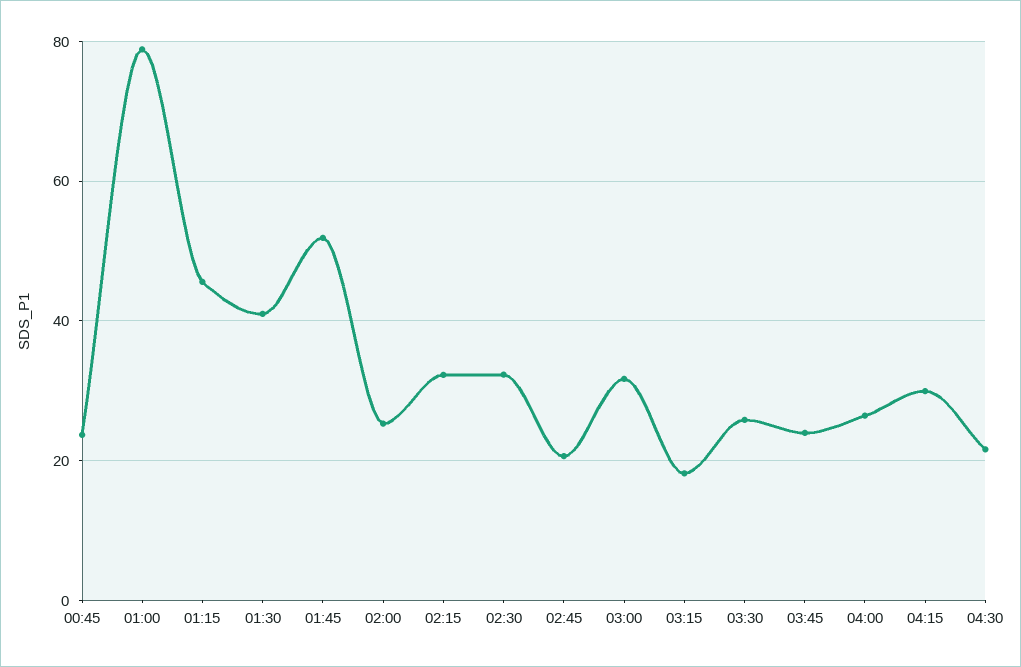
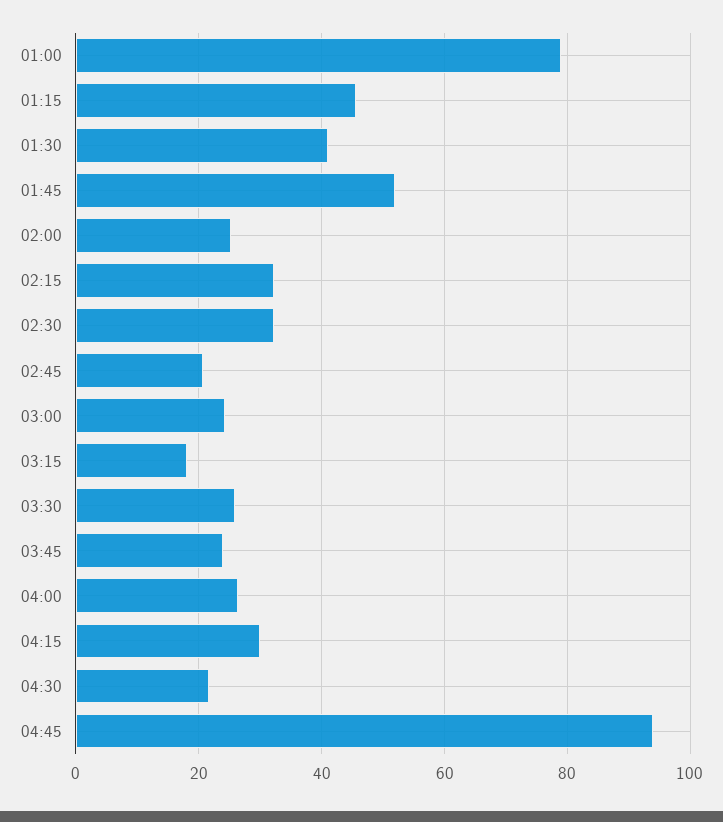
00:45: 24 -> none
03:00: 32 -> 24
04:45: none -> 94

